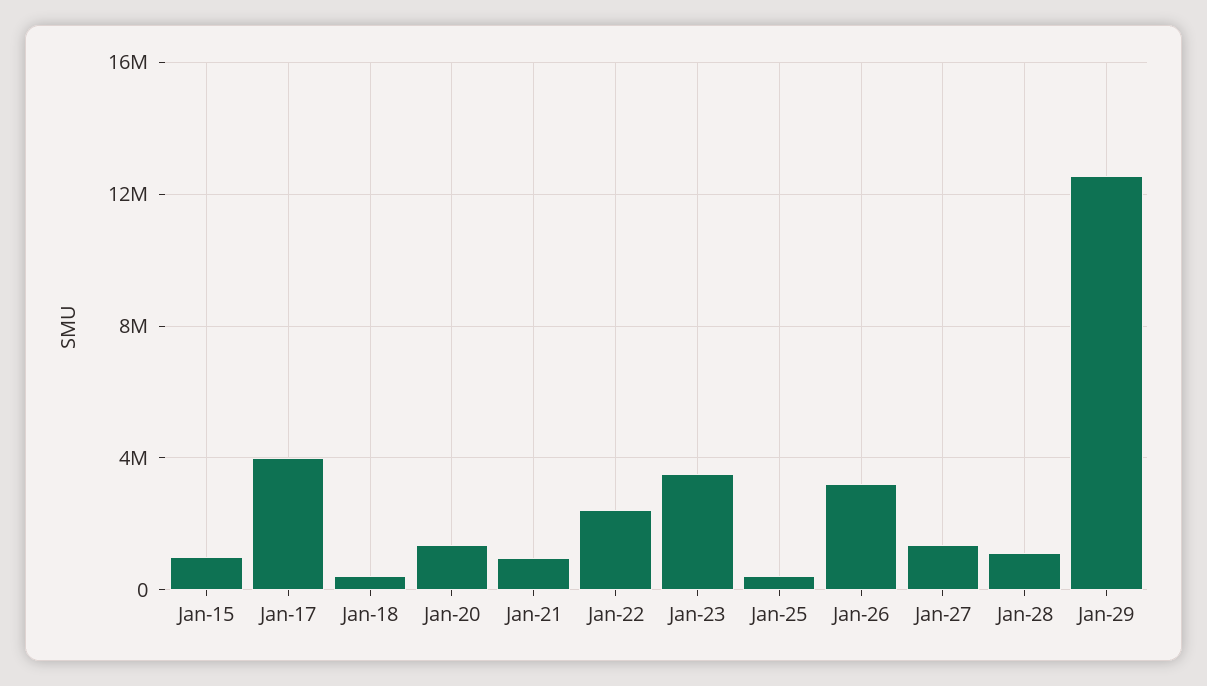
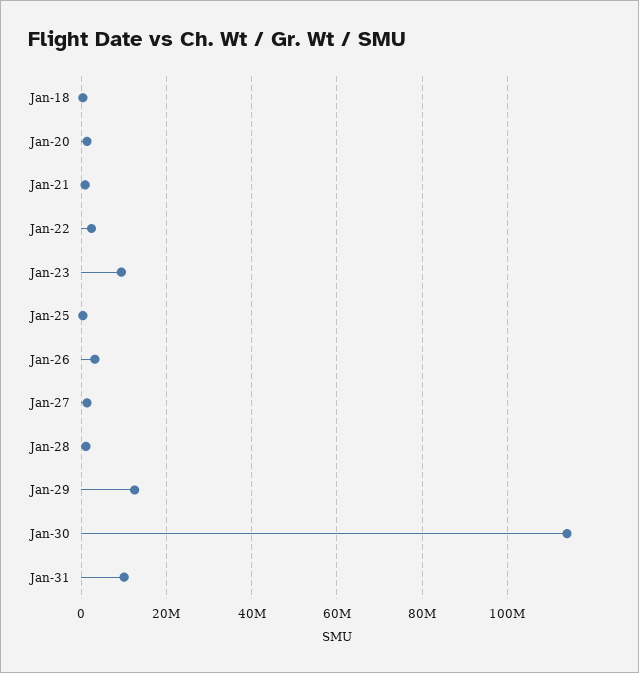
Jan-15: 1000000 -> none
Jan-17: 4000000 -> none
Jan-23: 3500000 -> 10000000
Jan-30: none -> 114000000
Jan-31: none -> 10000000

